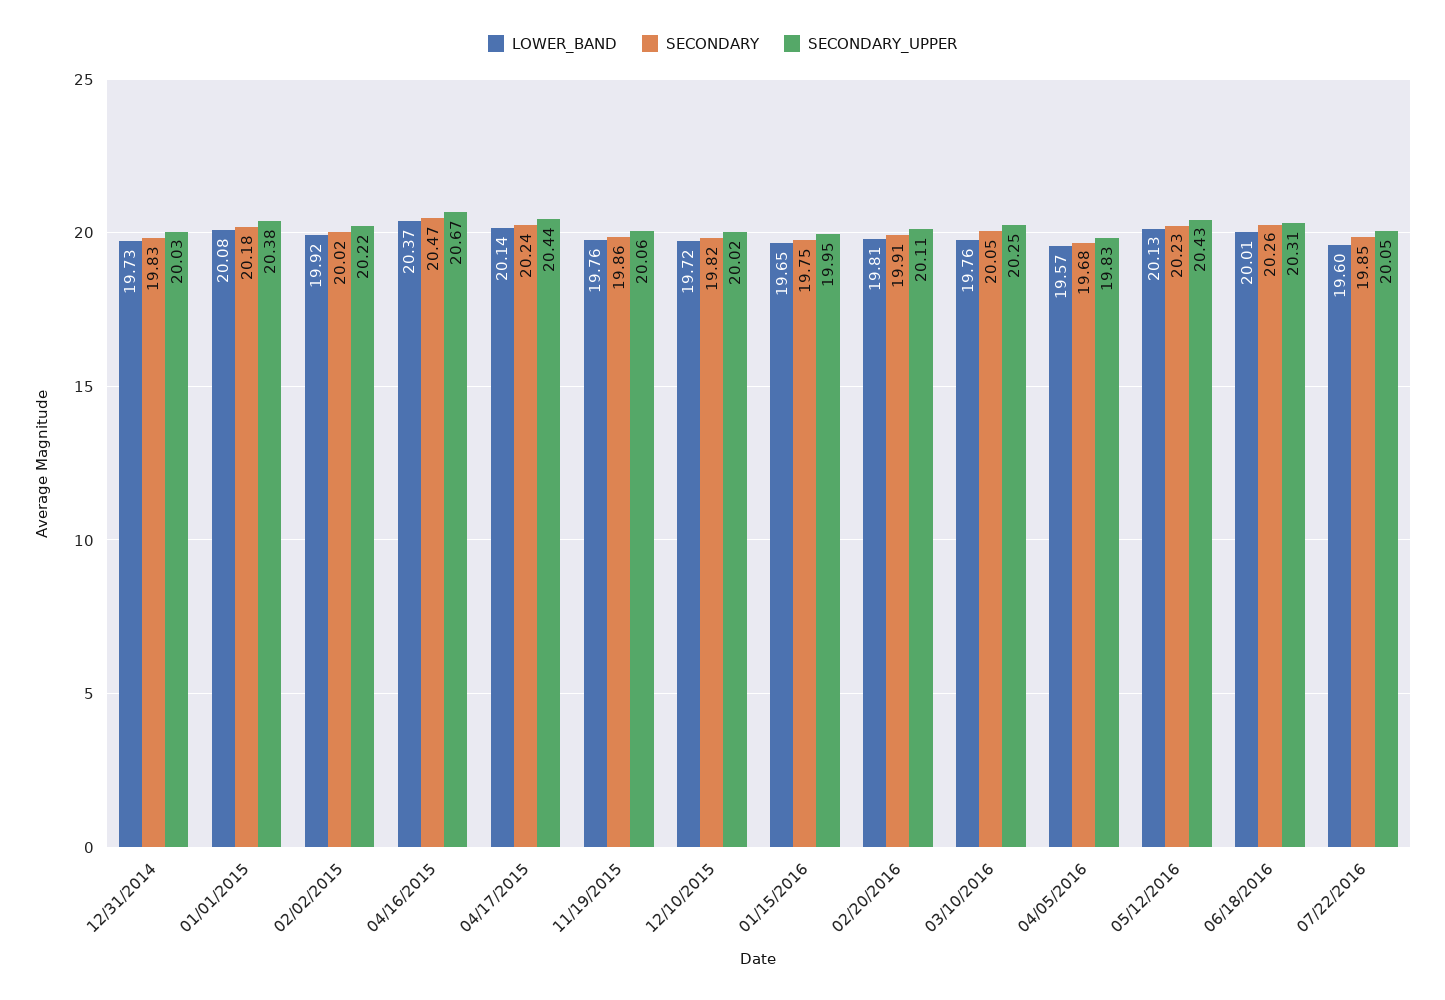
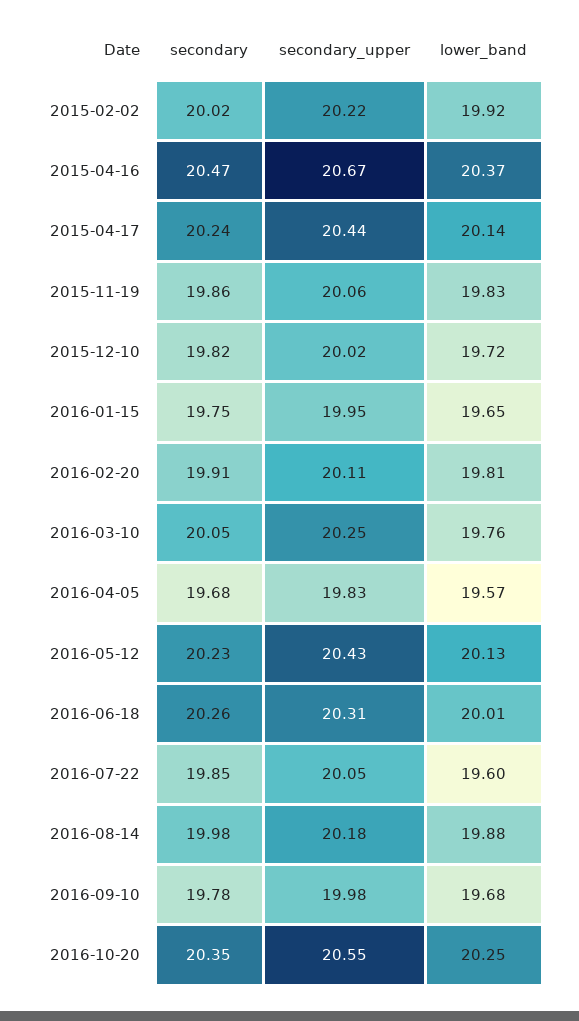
LOWER_BAND, 12/31/2014: 19.73 -> none
SECONDARY, 12/31/2014: 19.83 -> none
SECONDARY_UPPER, 12/31/2014: 20.03 -> none
LOWER_BAND, 01/01/2015: 20.08 -> none
SECONDARY, 01/01/2015: 20.18 -> none
SECONDARY_UPPER, 01/01/2015: 20.38 -> none
LOWER_BAND, 11/19/2015: 19.76 -> 19.83
SECONDARY, 2016-08-14: none -> 19.98
SECONDARY_UPPER, 2016-08-14: none -> 20.18
LOWER_BAND, 2016-08-14: none -> 19.88
SECONDARY, 2016-09-10: none -> 19.78
SECONDARY_UPPER, 2016-09-10: none -> 19.98
LOWER_BAND, 2016-09-10: none -> 19.68
SECONDARY, 2016-10-20: none -> 20.35
SECONDARY_UPPER, 2016-10-20: none -> 20.55
LOWER_BAND, 2016-10-20: none -> 20.25

